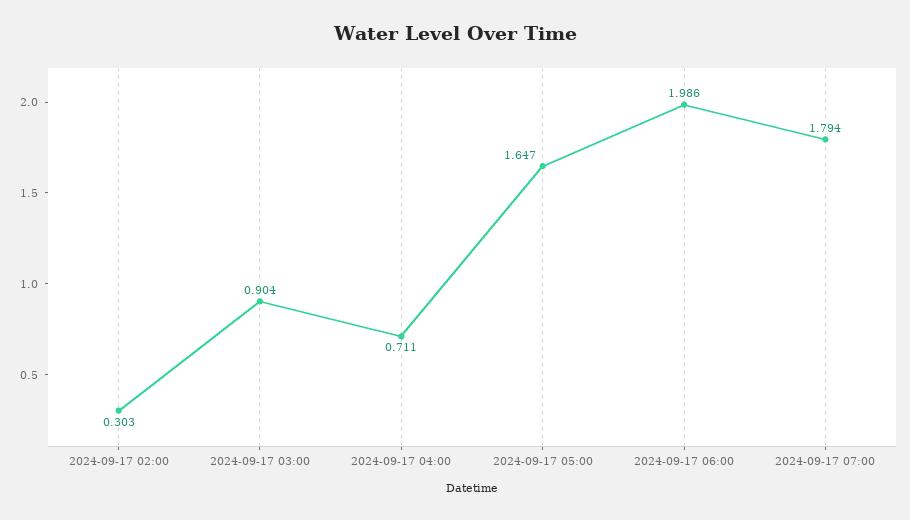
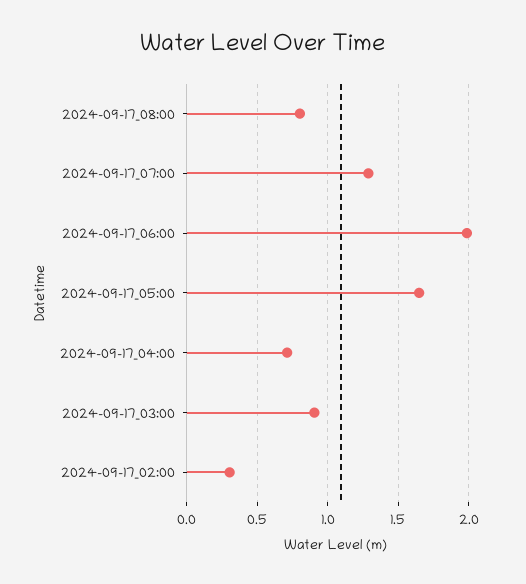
2024-09-17 07:00: 1.794 -> 1.3
2024-09-17_08:00: none -> 0.8

